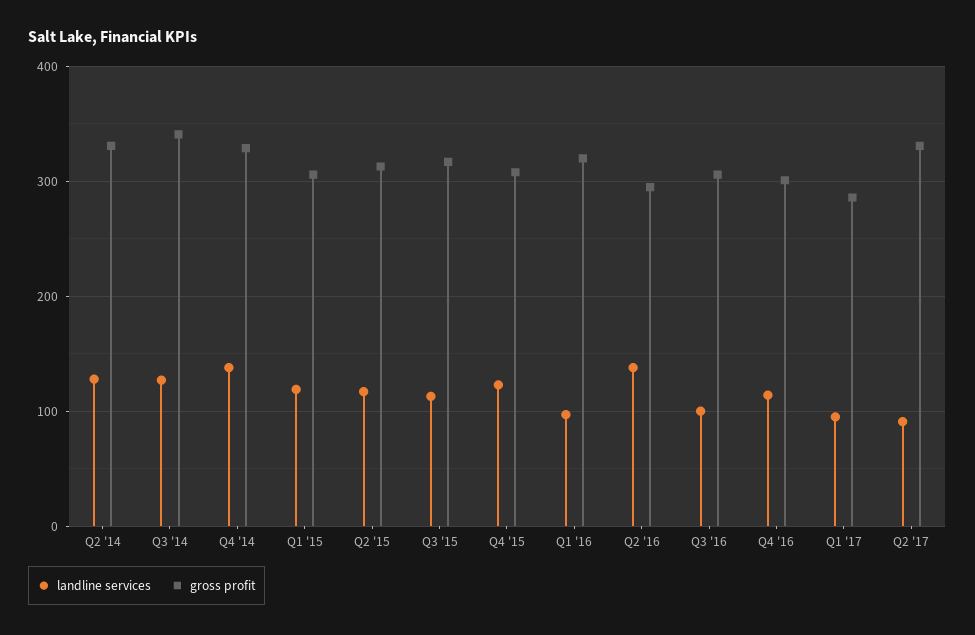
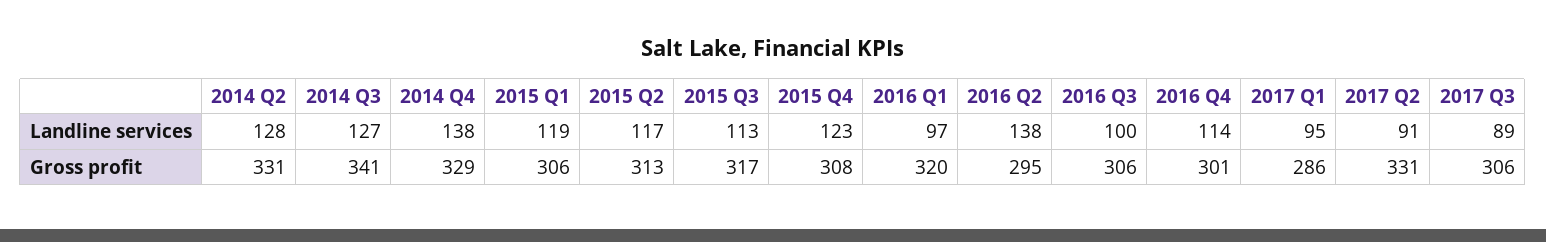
landline services, 2017 Q3: none -> 89
gross profit, 2017 Q3: none -> 306

